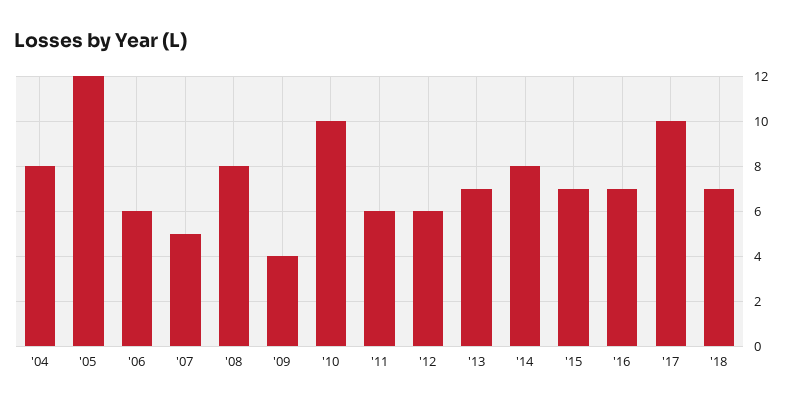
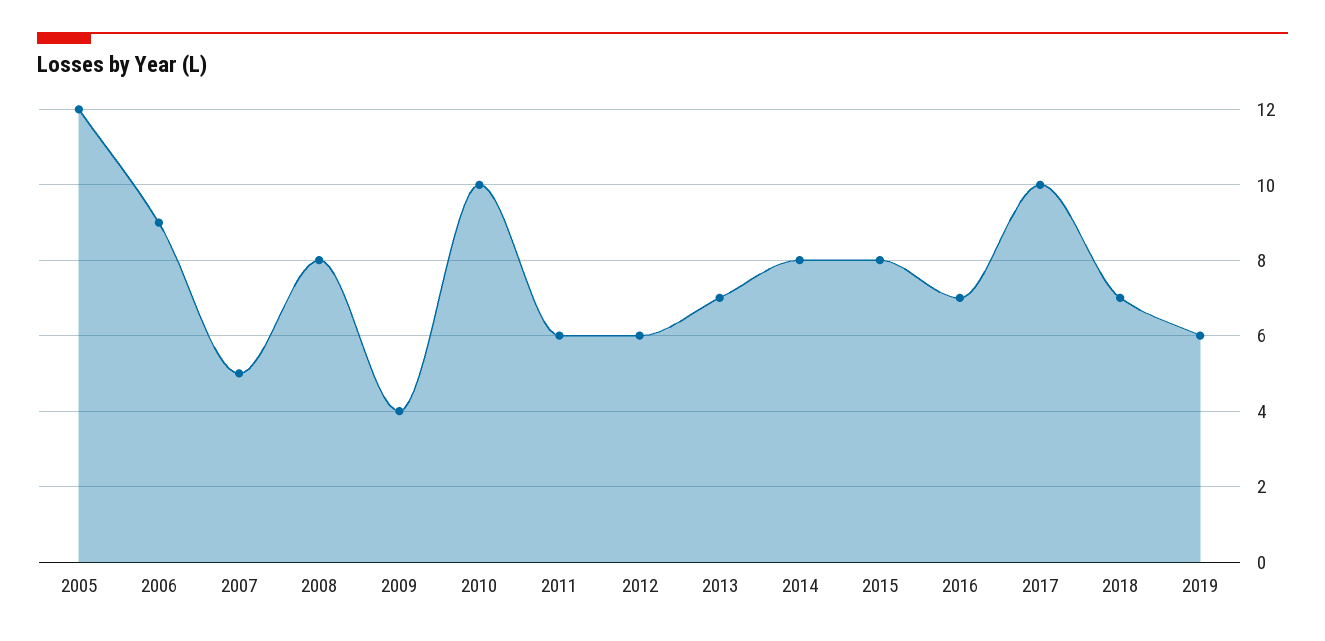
'04: 8 -> none
'06: 6 -> 9
'15: 7 -> 8
2019: none -> 6

